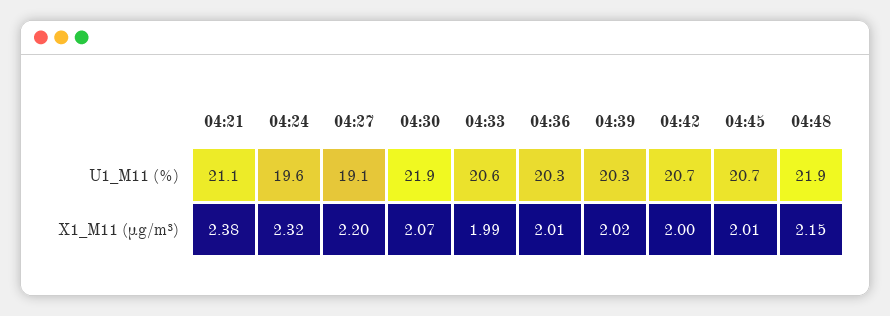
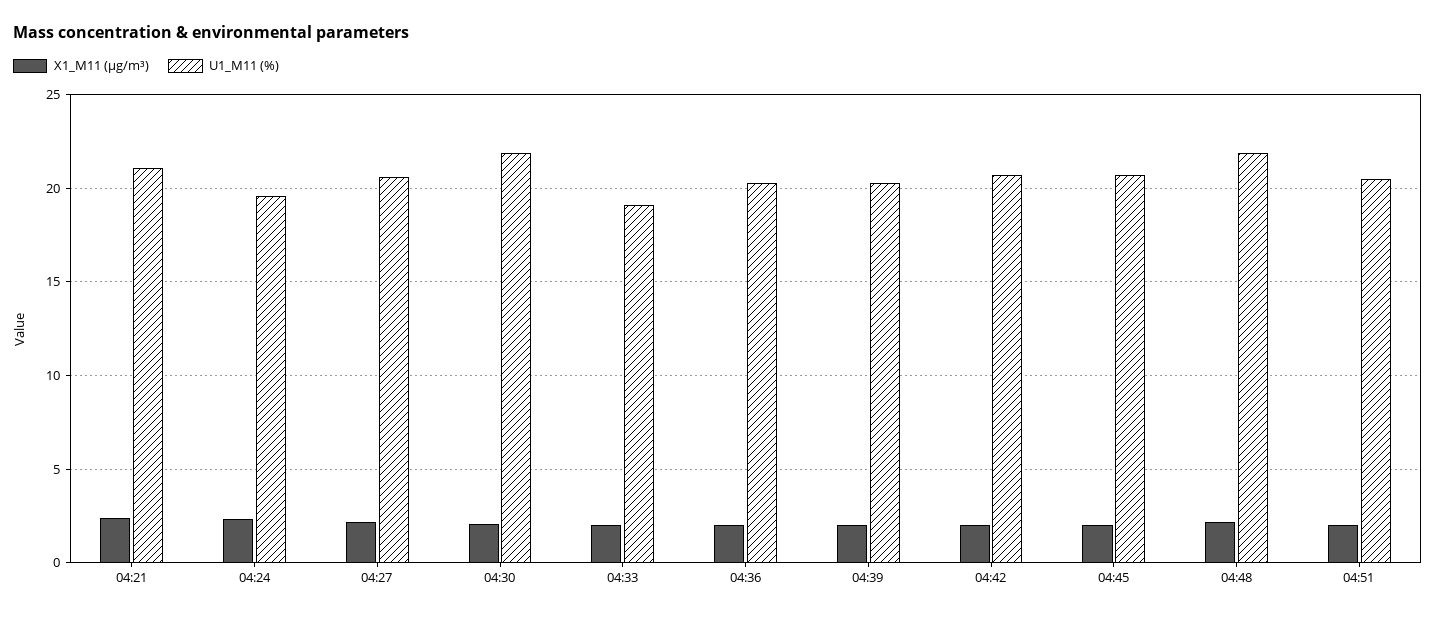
U1_M11 (%), 04:27: 19.1 -> 20.5
U1_M11 (%), 04:33: 20.6 -> 19
X1_M11 (μg/m³), 04:51: none -> 2
U1_M11 (%), 04:51: none -> 20.5

